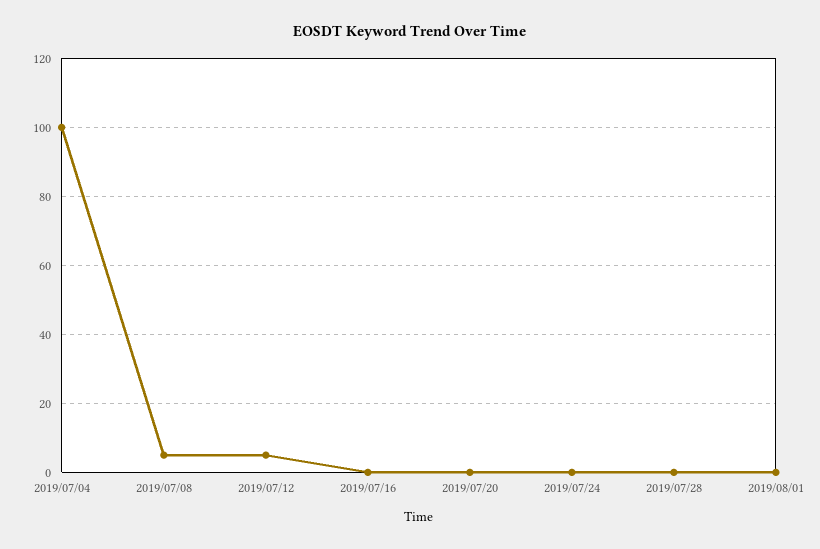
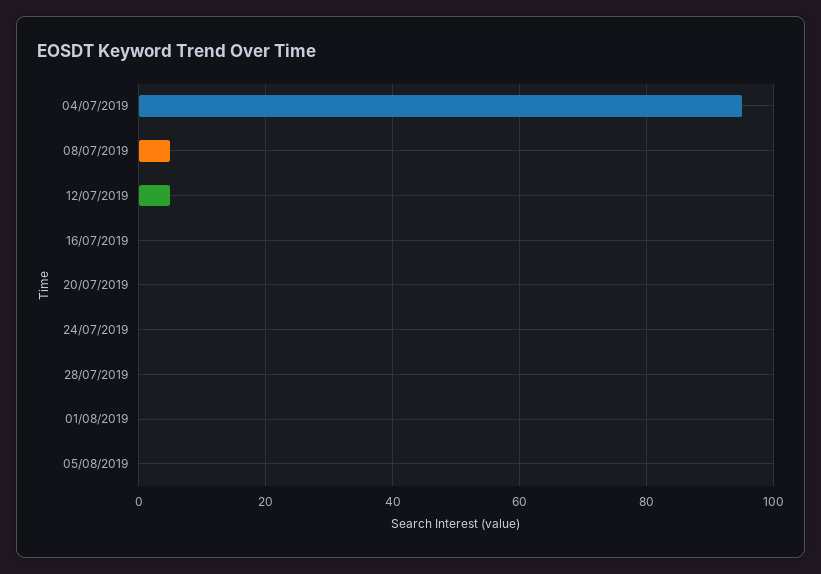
2019/07/04: 100 -> 95
05/08/2019: none -> 0

